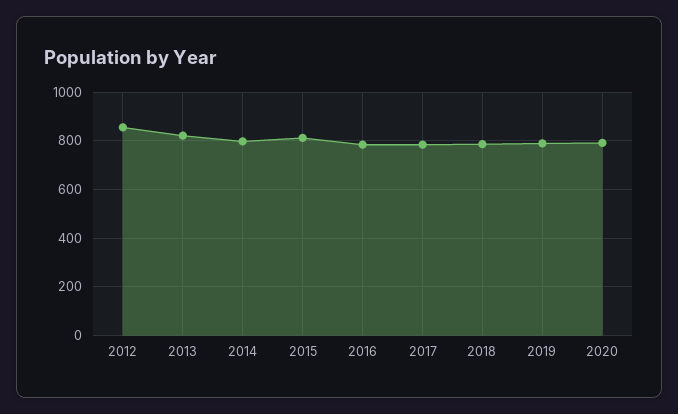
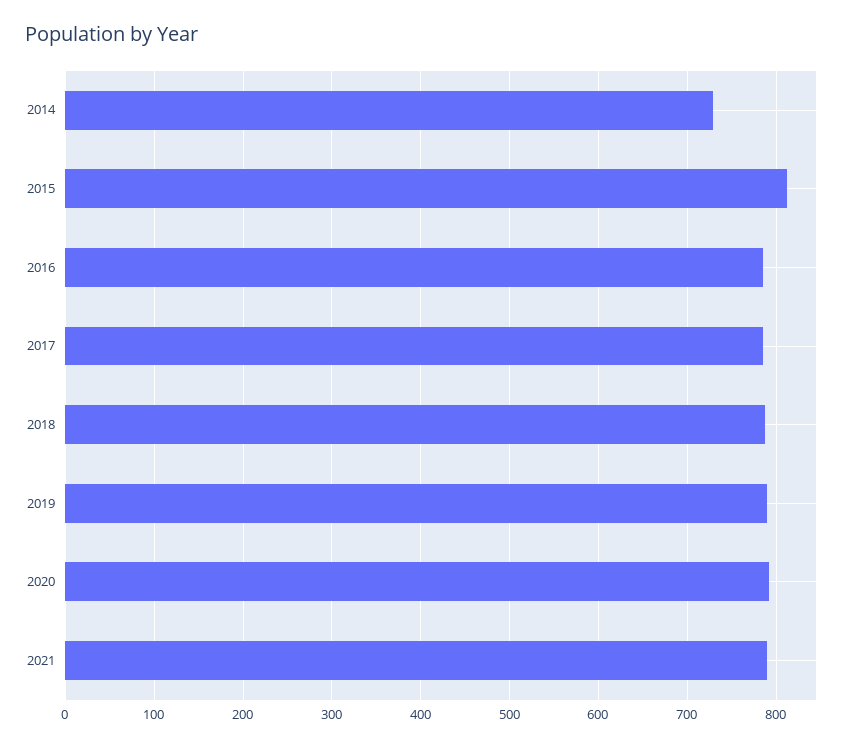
2012: 850 -> none
2013: 825 -> none
2014: 800 -> 730
2021: none -> 790

